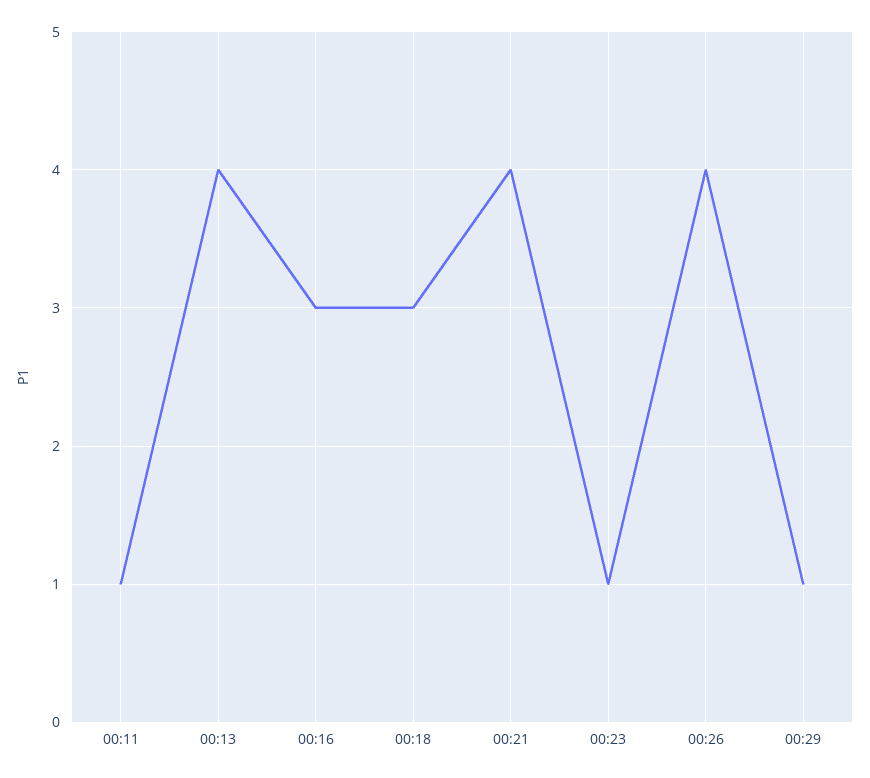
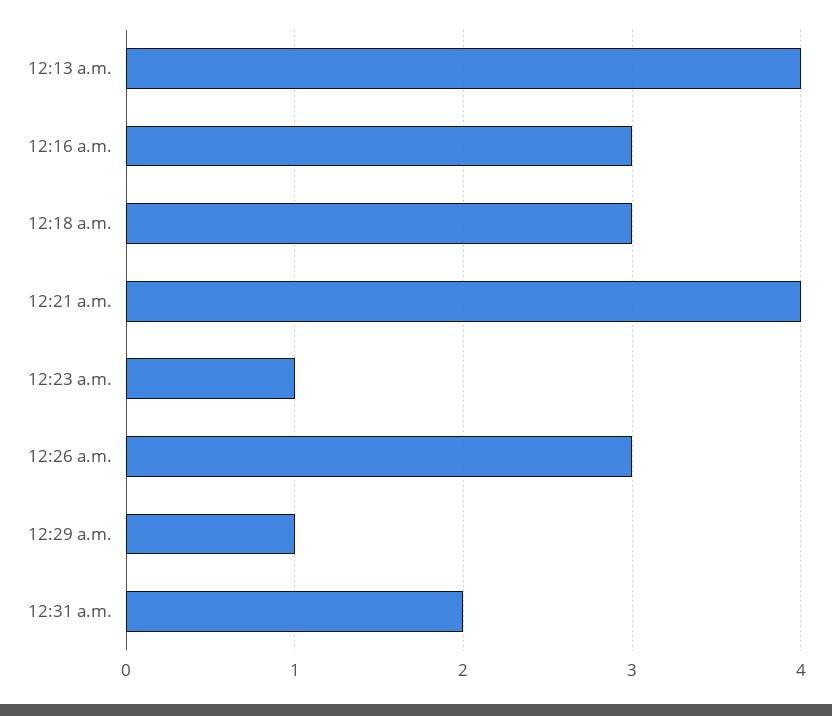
00:11: 1 -> none
00:26: 4 -> 3
12:31 a.m.: none -> 2

